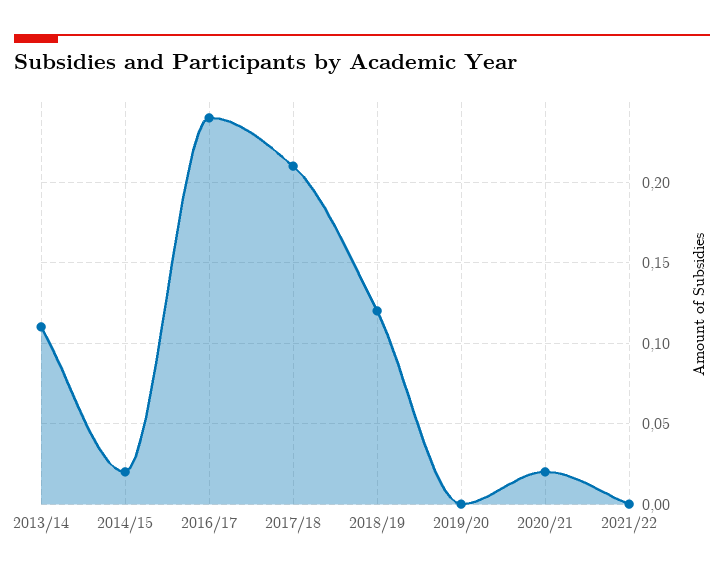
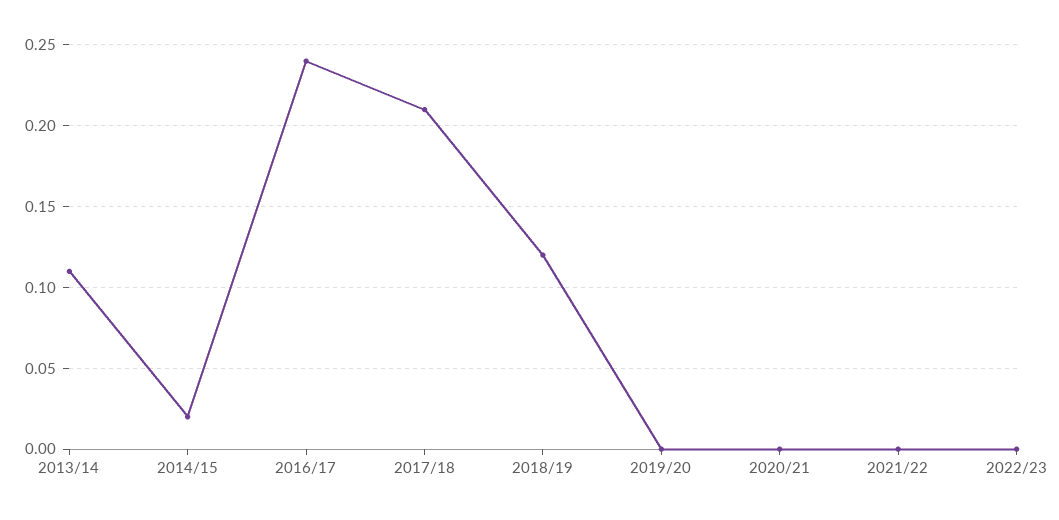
2020/21: 0.02 -> 0
2022/23: none -> 0

